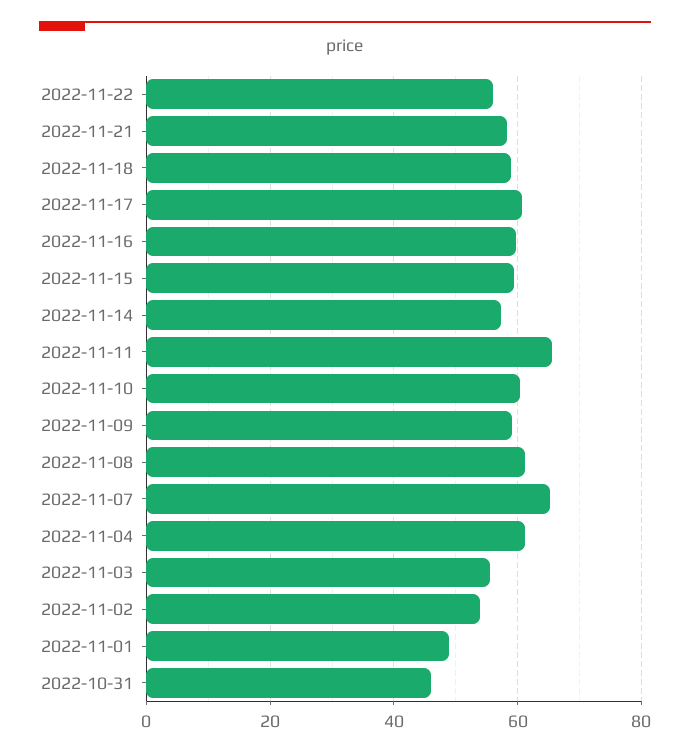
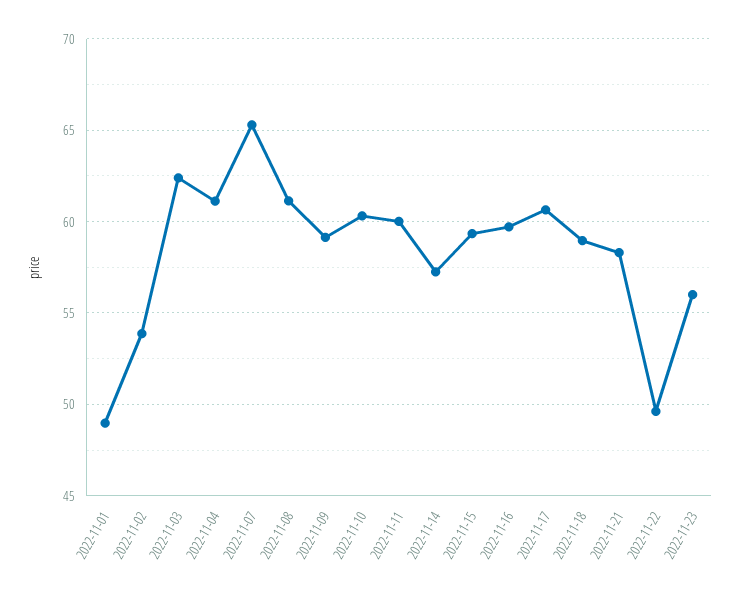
2022-11-22: 56 -> 49.5
2022-11-11: 66 -> 60
2022-11-03: 56 -> 62.5
2022-10-31: 46 -> none
2022-11-23: none -> 56

